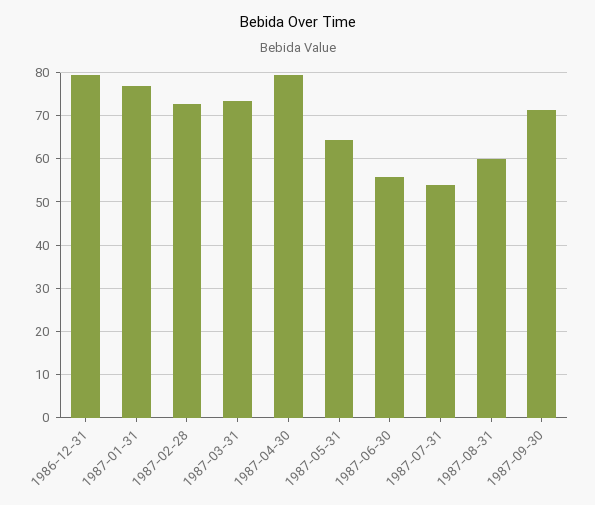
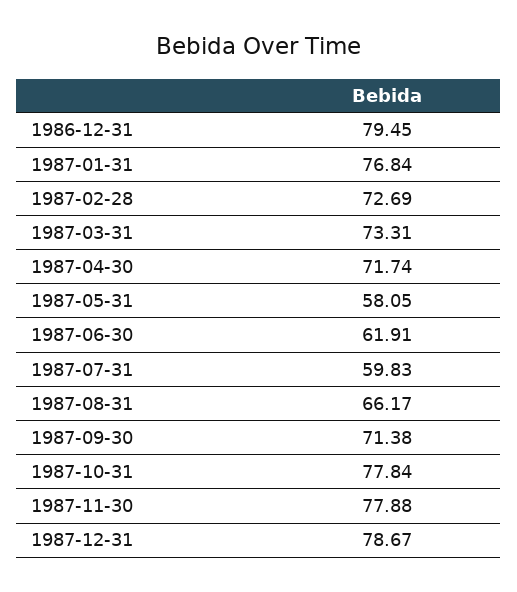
1987-04-30: 80 -> 71.74
1987-05-31: 64 -> 58.05
1987-06-30: 56 -> 61.91
1987-07-31: 54 -> 59.83
1987-08-31: 60 -> 66.17
1987-10-31: none -> 77.84
1987-11-30: none -> 77.88
1987-12-31: none -> 78.67

